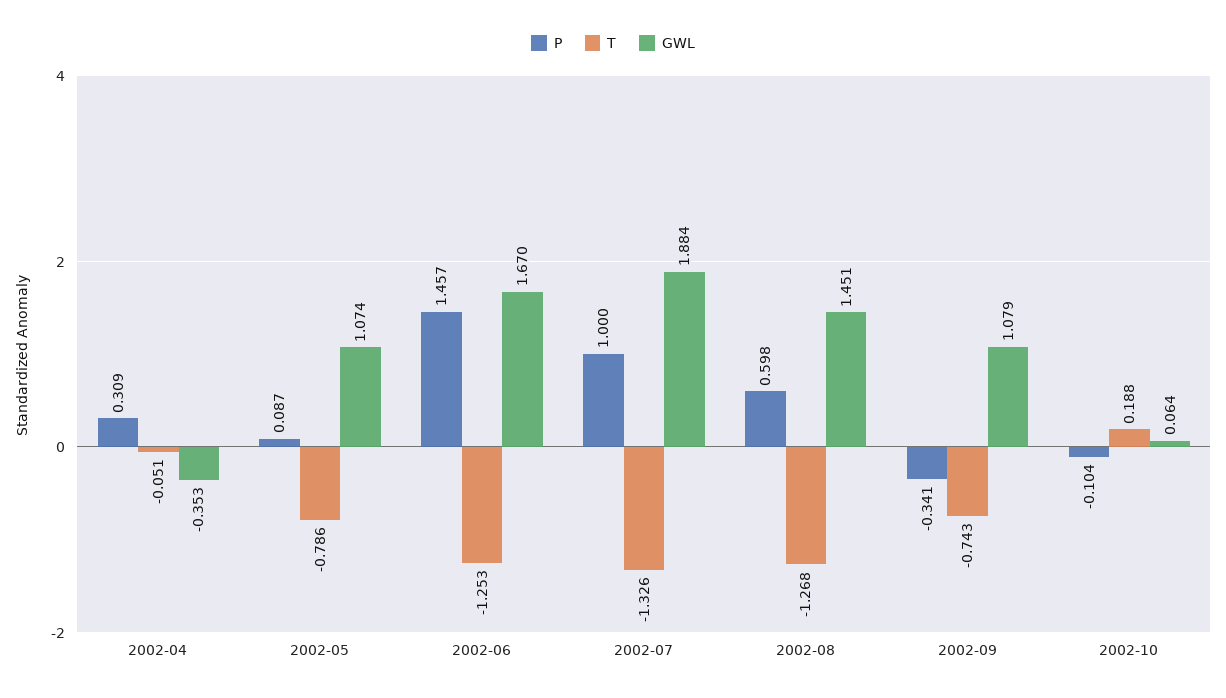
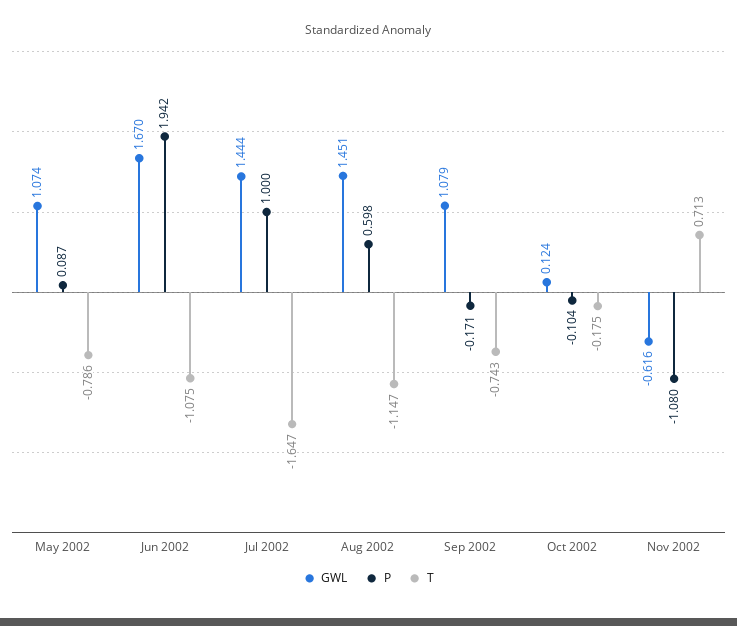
P, 2002-04: 0.309 -> none
T, 2002-04: -0.051 -> none
GWL, 2002-04: -0.353 -> none
P, 2002-06: 1.457 -> 1.942
T, 2002-06: -1.253 -> -1.075
T, 2002-07: -1.326 -> -1.647
GWL, 2002-07: 1.884 -> 1.444
T, 2002-08: -1.268 -> -1.147
P, 2002-09: -0.341 -> -0.171
T, 2002-10: 0.188 -> -0.175
GWL, 2002-10: 0.064 -> 0.124
GWL, Nov 2002: none -> -0.616
P, Nov 2002: none -> -1.08
T, Nov 2002: none -> 0.713

